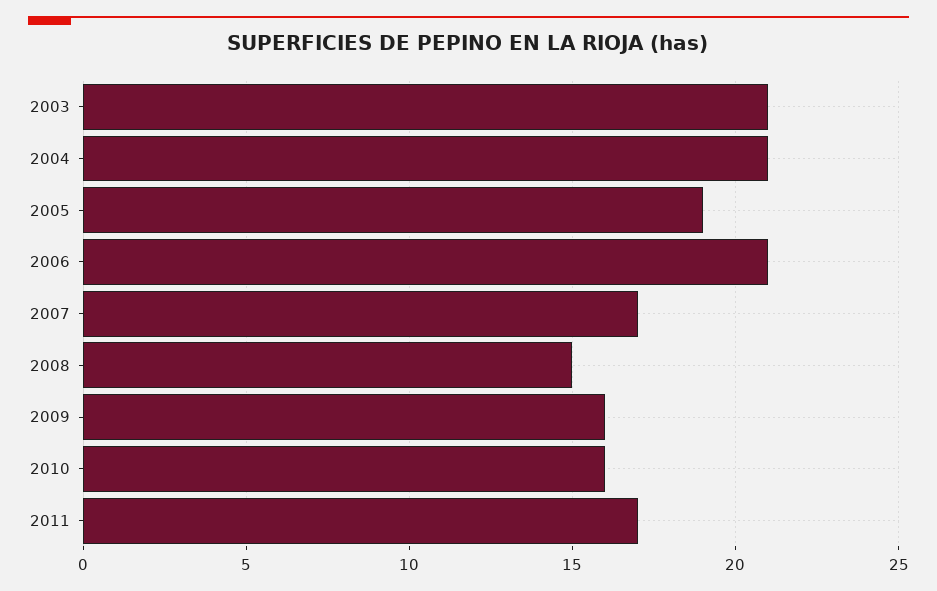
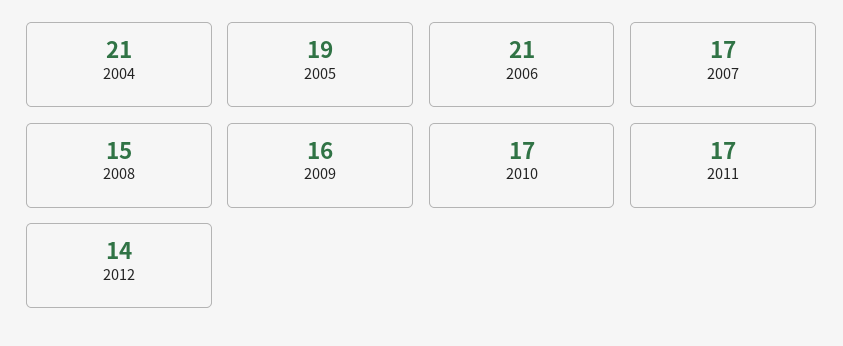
2003: 21 -> none
2010: 16 -> 17
2012: none -> 14

